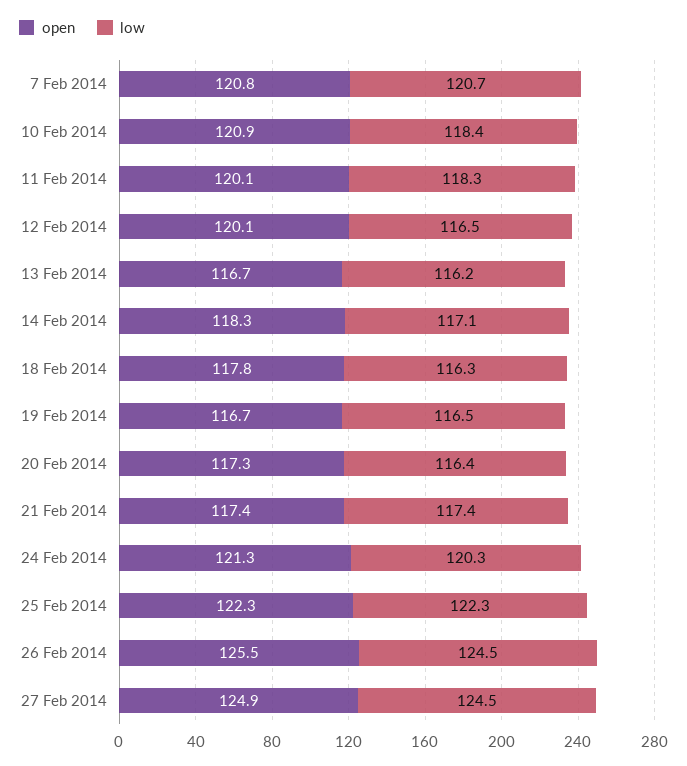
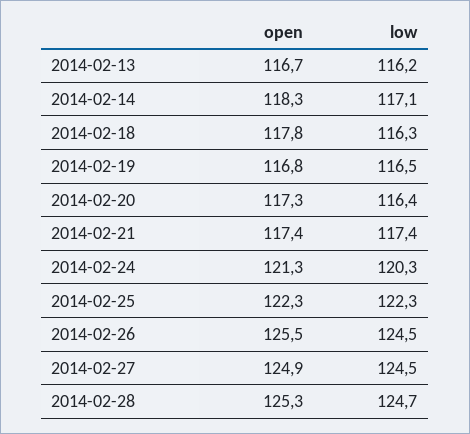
open, 7 Feb 2014: 120.8 -> none
low, 7 Feb 2014: 120.7 -> none
open, 10 Feb 2014: 120.9 -> none
low, 10 Feb 2014: 118.4 -> none
open, 11 Feb 2014: 120.1 -> none
low, 11 Feb 2014: 118.3 -> none
open, 12 Feb 2014: 120.1 -> none
low, 12 Feb 2014: 116.5 -> none
open, 19 Feb 2014: 116.7 -> 116.8
open, 2014-02-28: none -> 125.3
low, 2014-02-28: none -> 124.7

